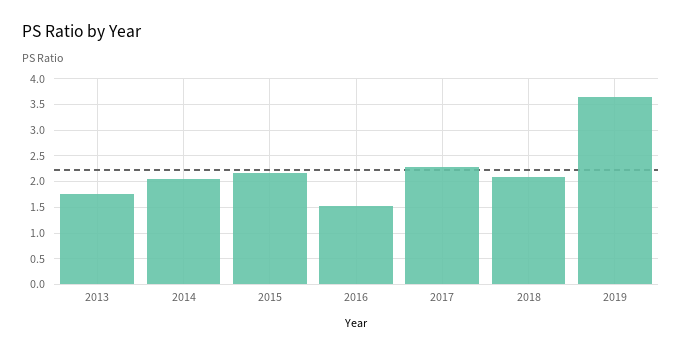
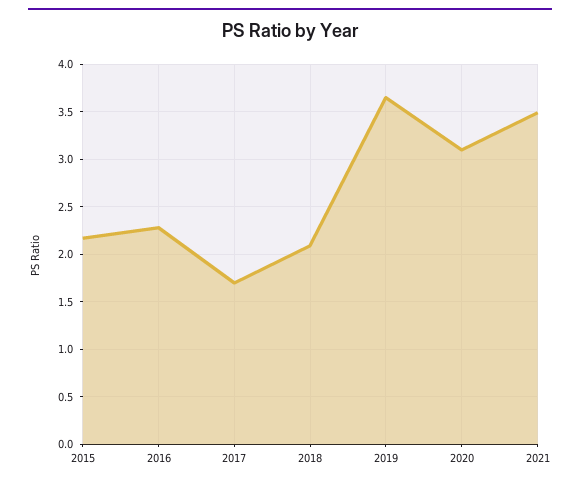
2013: 1.75 -> none
2014: 2 -> none
2016: 1.5 -> 2.3
2017: 2.25 -> 1.7
2020: none -> 3.1
2021: none -> 3.5

